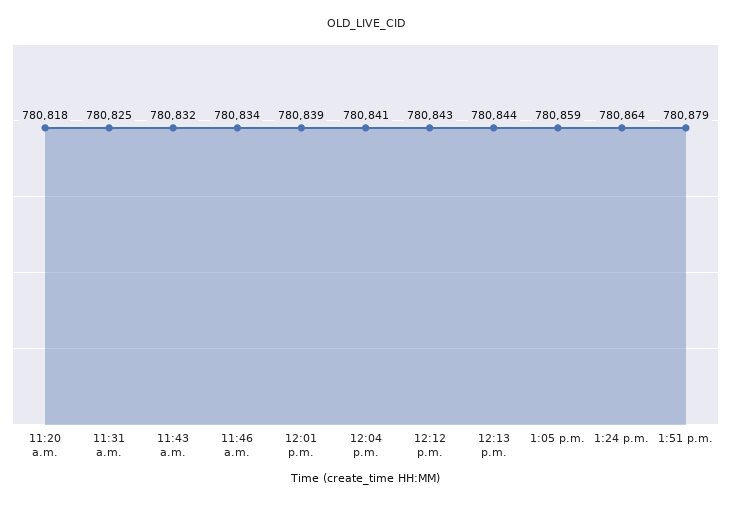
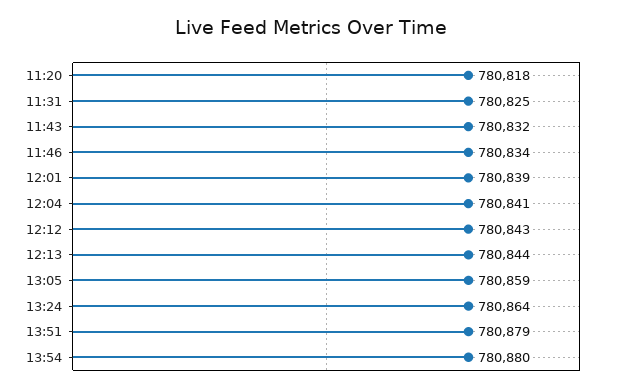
13:54: none -> 780880

